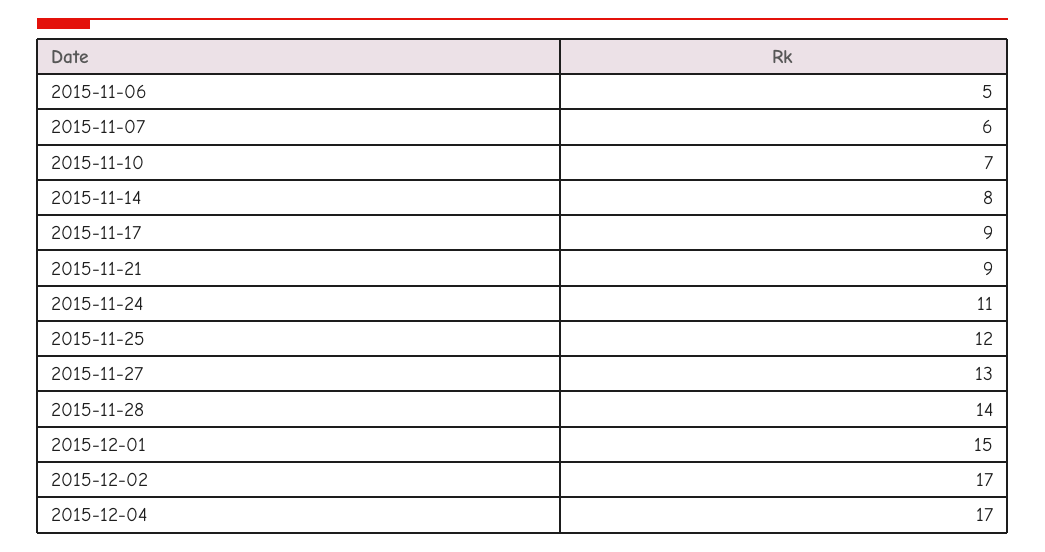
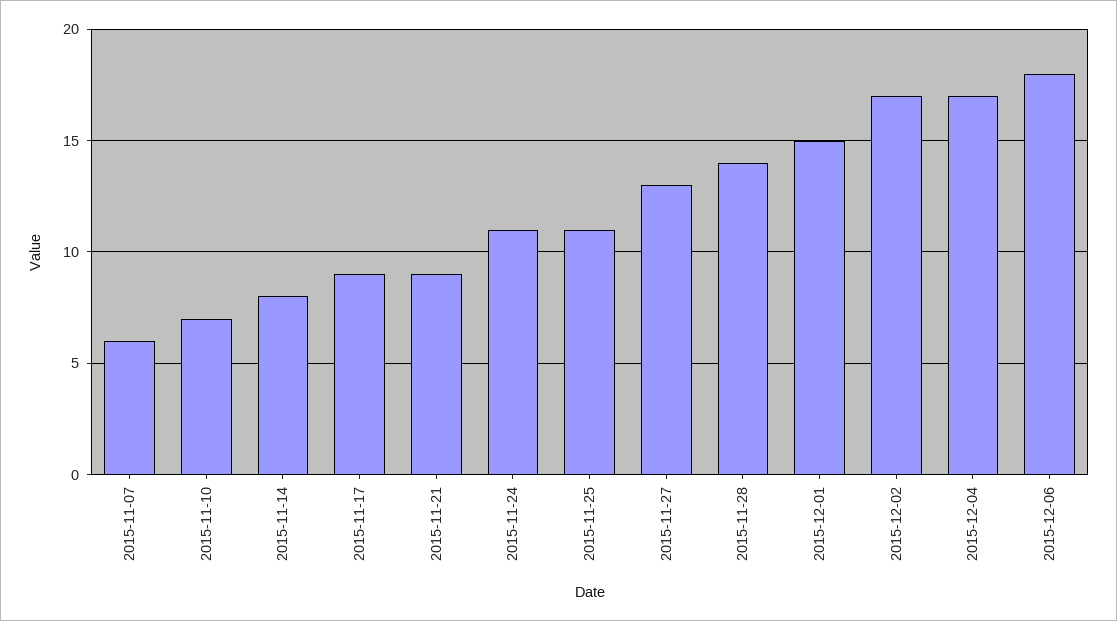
2015-11-06: 5 -> none
2015-11-25: 12 -> 11
2015-12-06: none -> 18

